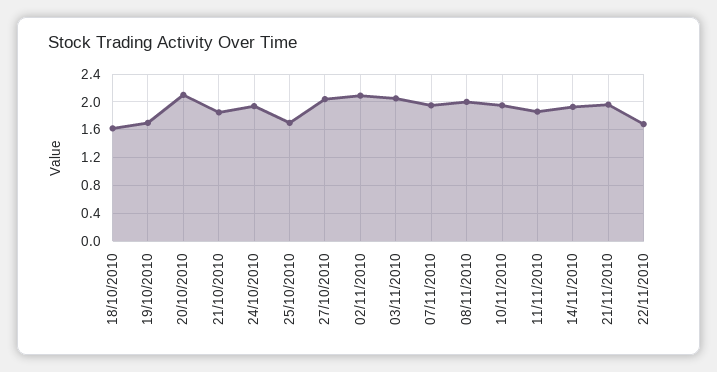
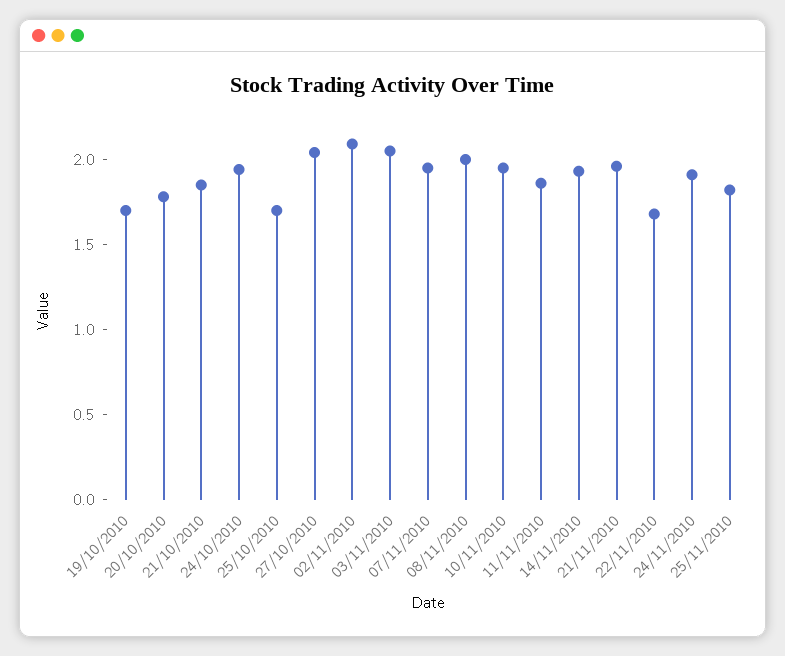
18/10/2010: 1.6 -> none
20/10/2010: 2.1 -> 1.8
24/11/2010: none -> 1.9
25/11/2010: none -> 1.8

